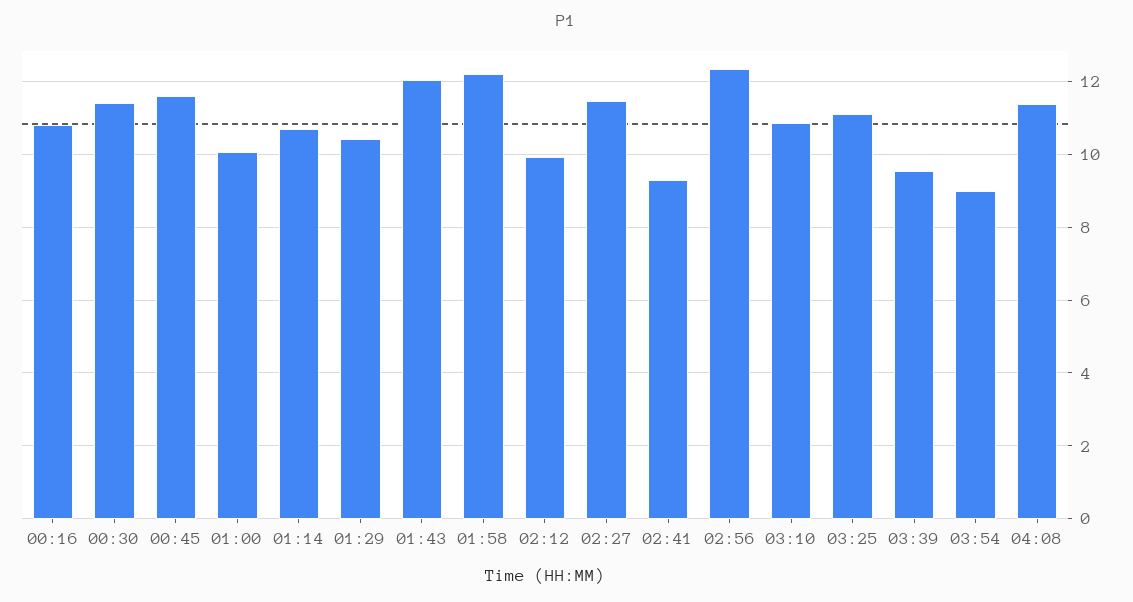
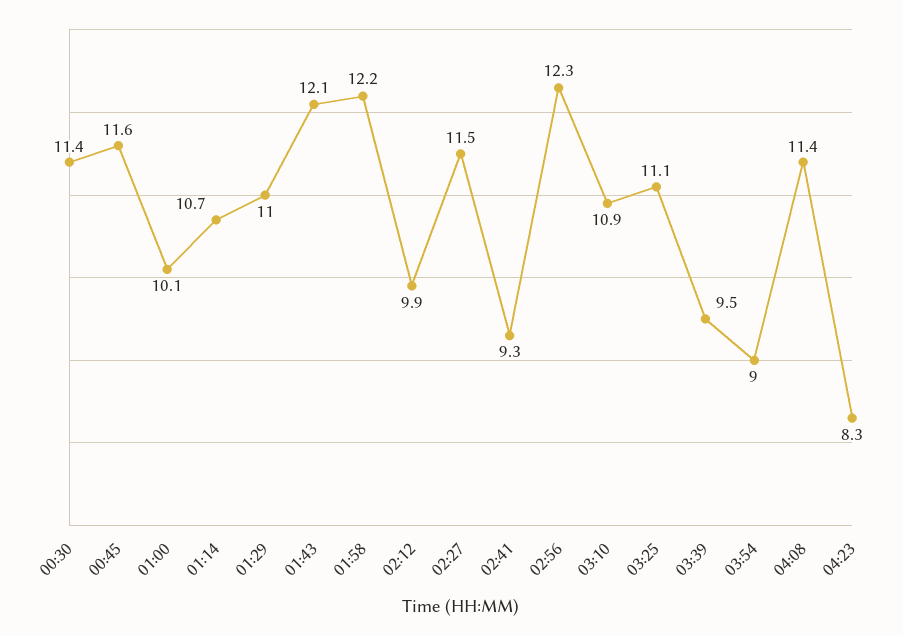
00:16: 10.8 -> none
01:29: 10.4 -> 11
04:23: none -> 8.3

